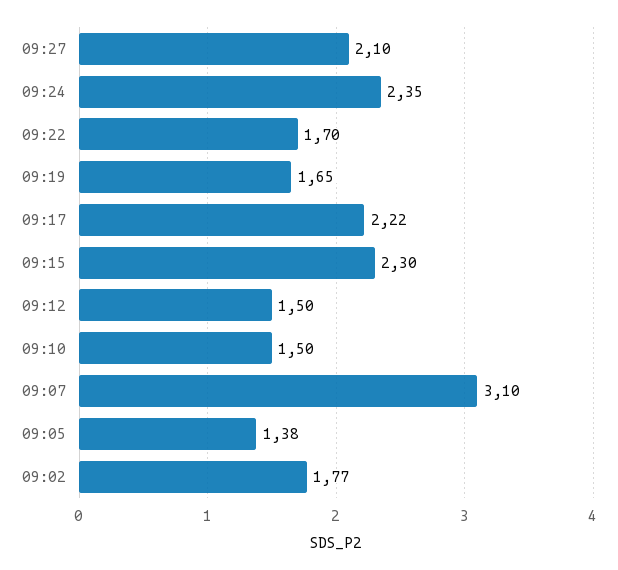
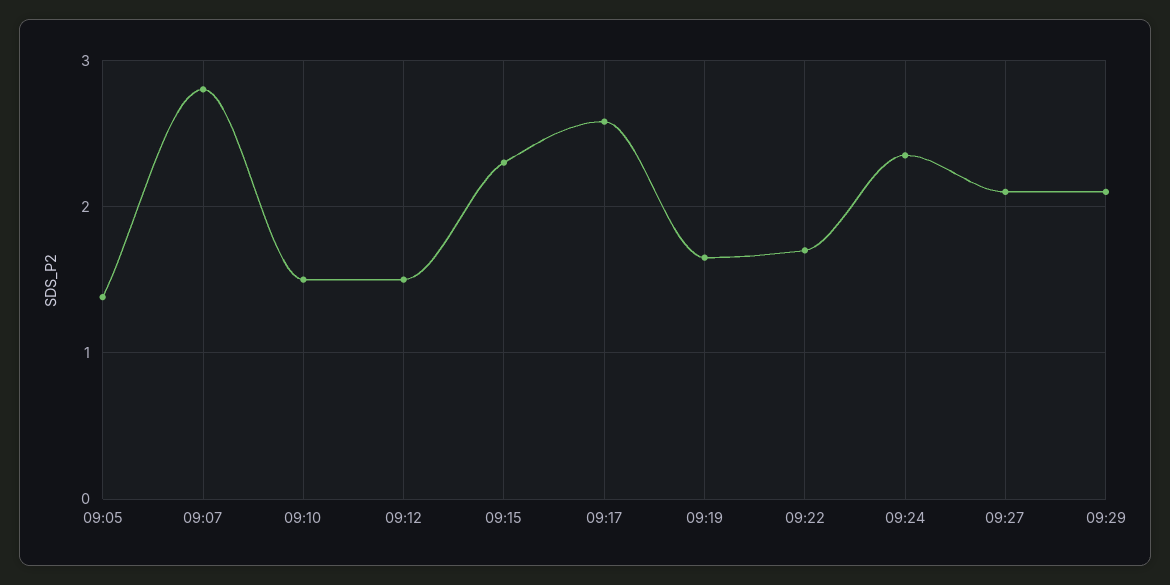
09:17: 2.22 -> 2.6
09:07: 3.1 -> 2.8
09:02: 1.77 -> none
09:29: none -> 2.1

